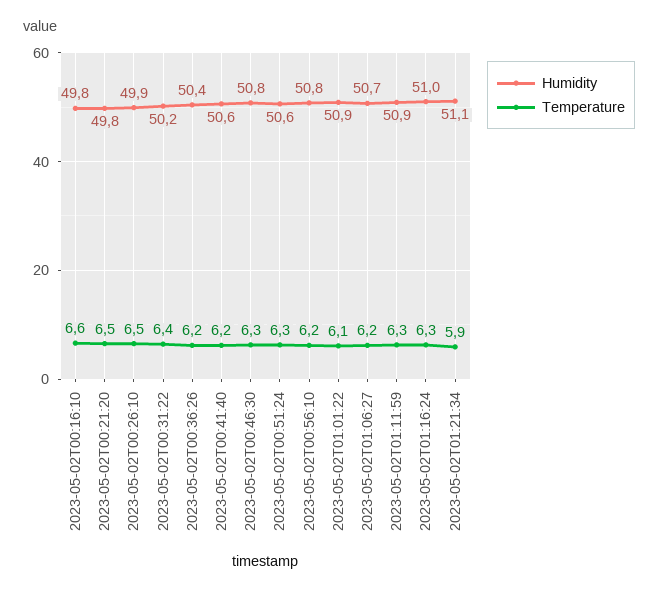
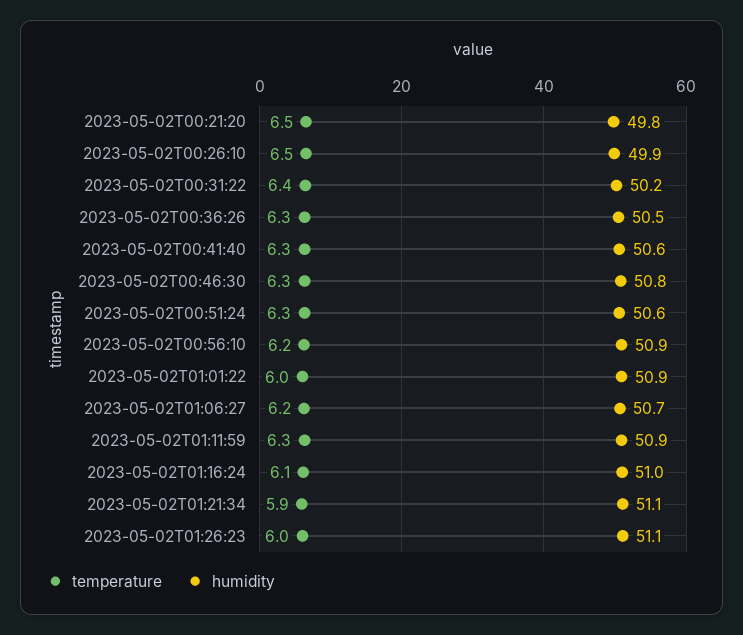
Humidity, 2023-05-02T00:16:10: 49.8 -> none
Temperature, 2023-05-02T00:16:10: 6.6 -> none
Humidity, 2023-05-02T00:36:26: 50.4 -> 50.5
Temperature, 2023-05-02T00:36:26: 6.2 -> 6.3
Temperature, 2023-05-02T00:41:40: 6.2 -> 6.3
Humidity, 2023-05-02T00:56:10: 50.8 -> 50.9
Temperature, 2023-05-02T01:01:22: 6.1 -> 6
Temperature, 2023-05-02T01:16:24: 6.3 -> 6.1
Temperature, 2023-05-02T01:26:23: none -> 6
Humidity, 2023-05-02T01:26:23: none -> 51.1

